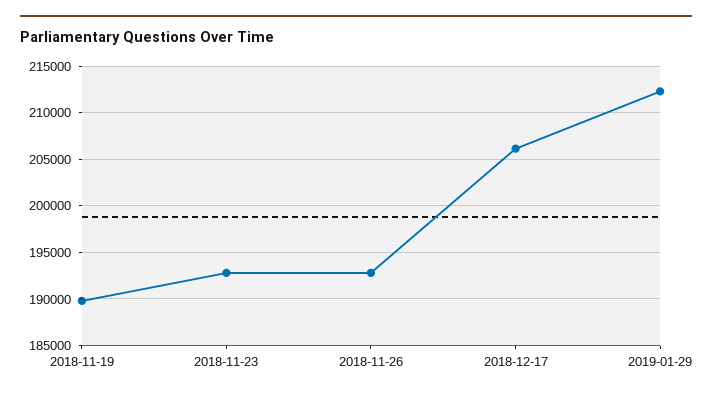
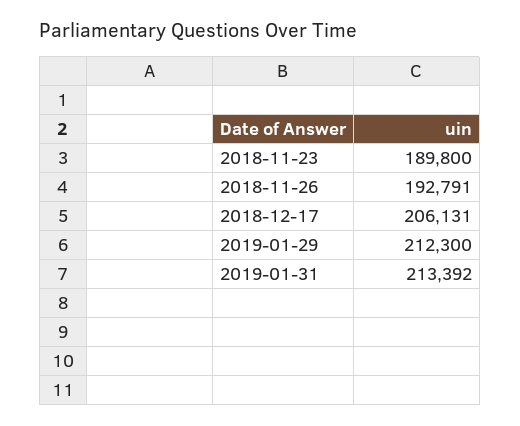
2018-11-19: 190000 -> none
2018-11-23: 193000 -> 189800
2019-01-31: none -> 213392

